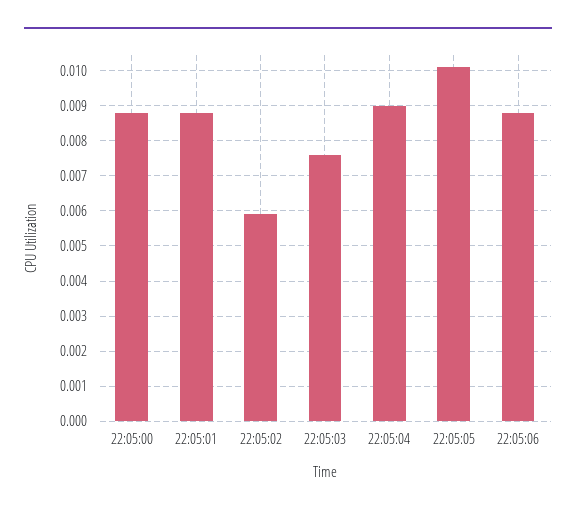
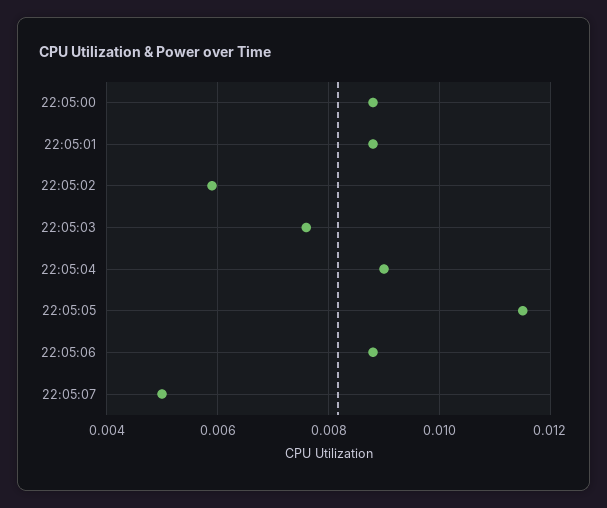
22:05:05: 0.01 -> 0.0115
22:05:07: none -> 0.005

